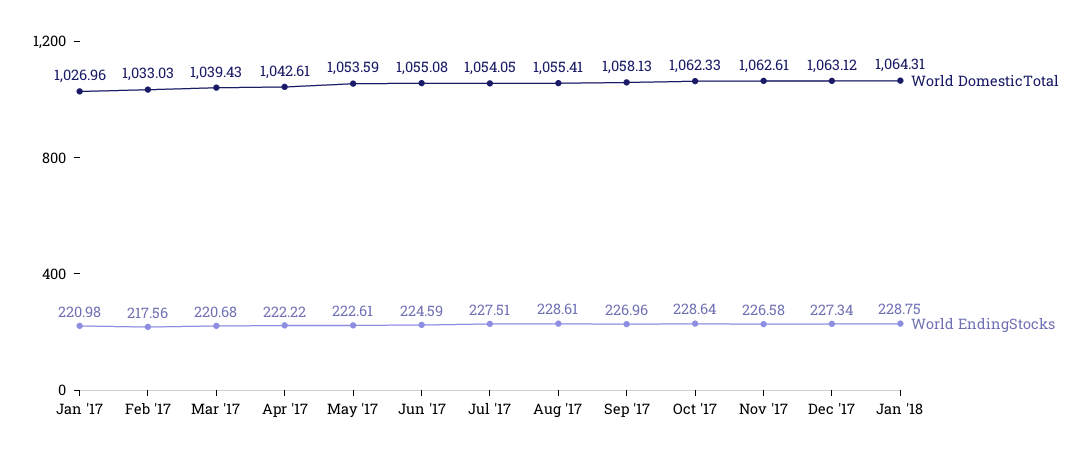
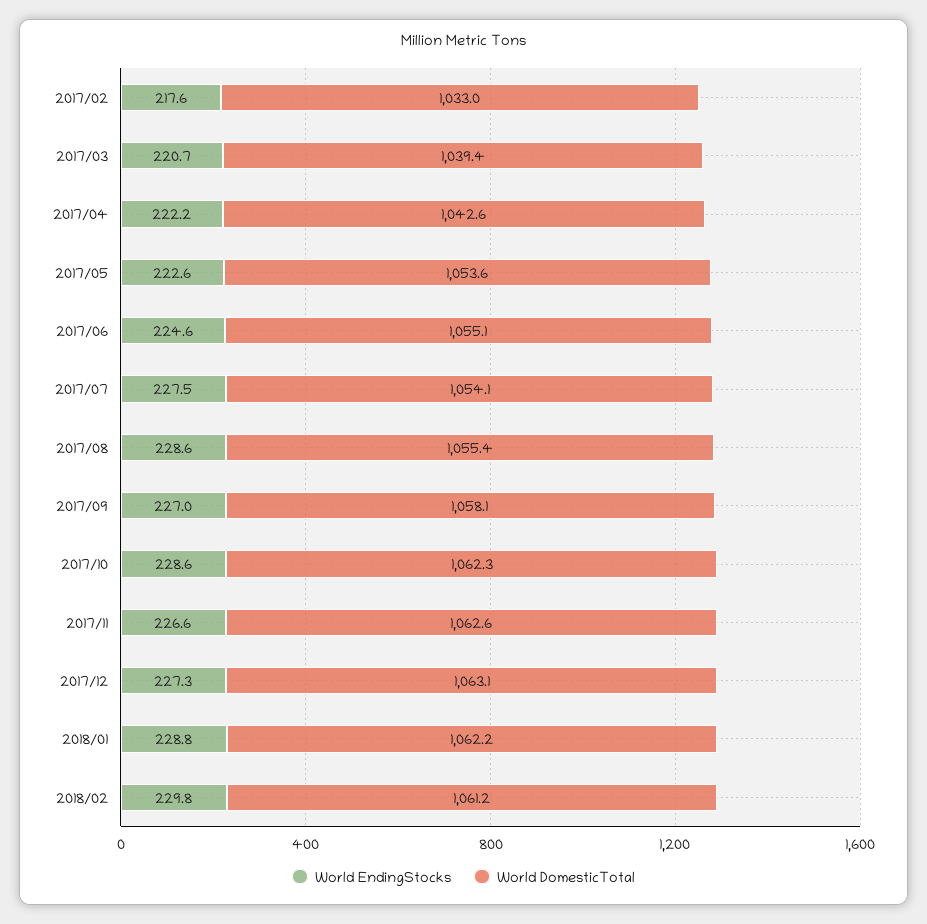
World DomesticTotal, Jan '17: 1026.96 -> none
World EndingStocks, Jan '17: 220.98 -> none
World DomesticTotal, Jan '18: 1064.31 -> 1062.2
World EndingStocks, 2018/02: none -> 229.8
World DomesticTotal, 2018/02: none -> 1061.2

